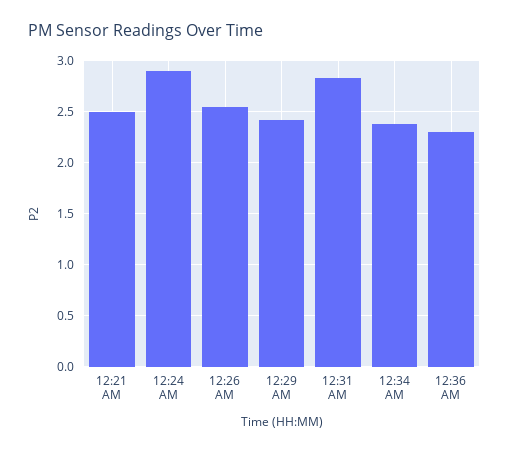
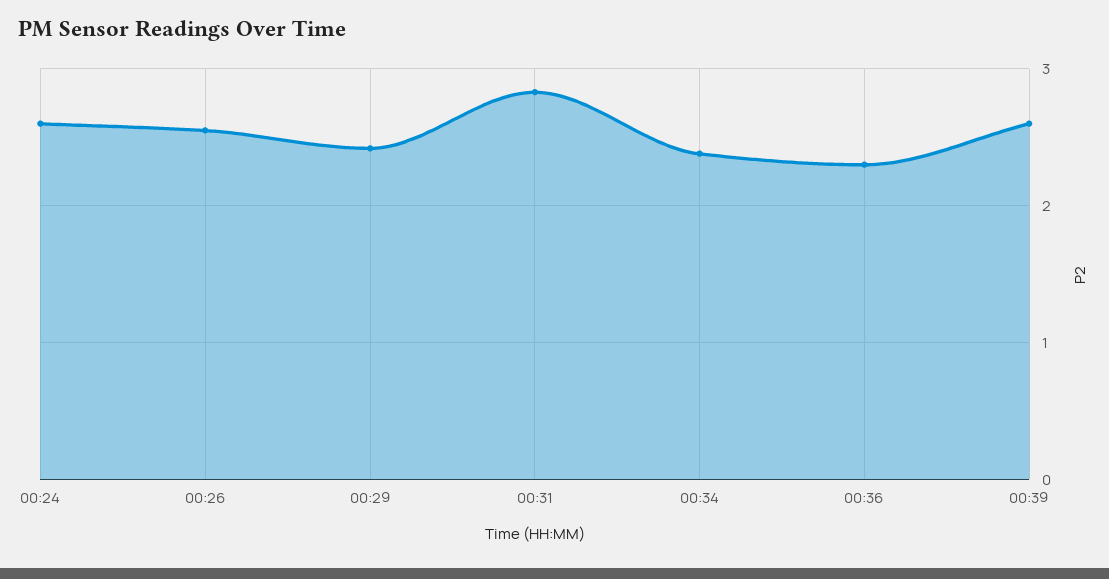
12:21 AM: 2.5 -> none
12:24 AM: 2.9 -> 2.6
00:39: none -> 2.6

